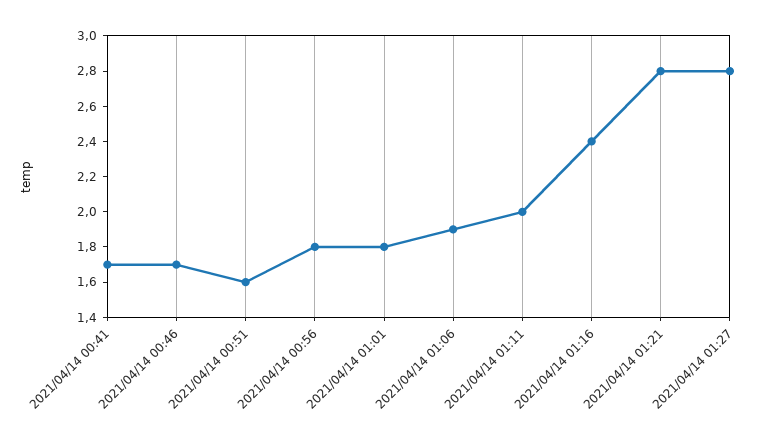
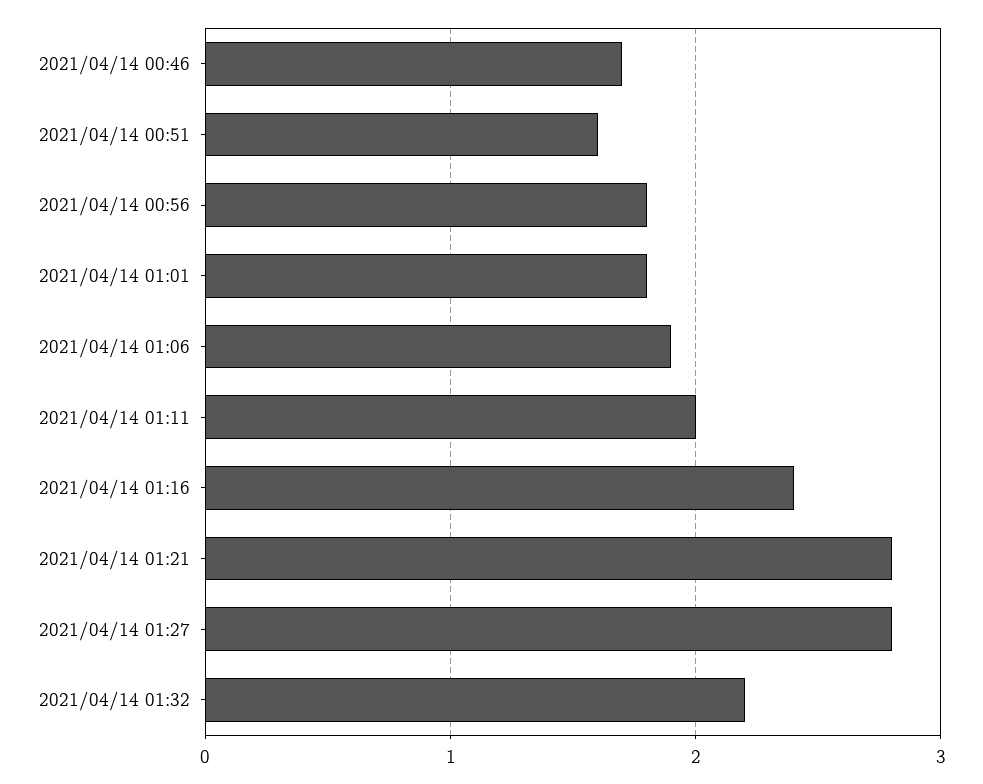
2021/04/14 00:41: 1.7 -> none
2021/04/14 01:32: none -> 2.2

